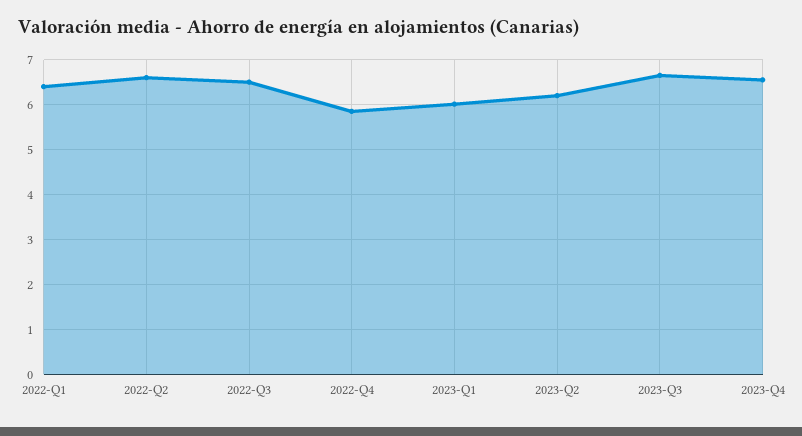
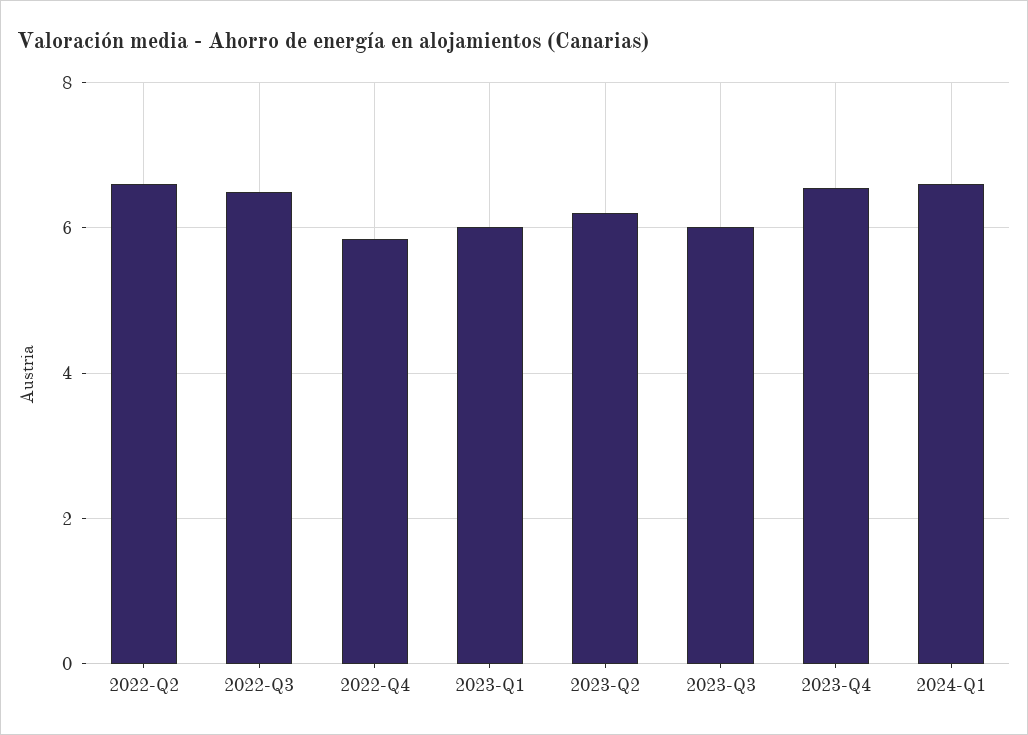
2022-Q1: 6.4 -> none
2023-Q3: 6.6 -> 6
2024-Q1: none -> 6.6

